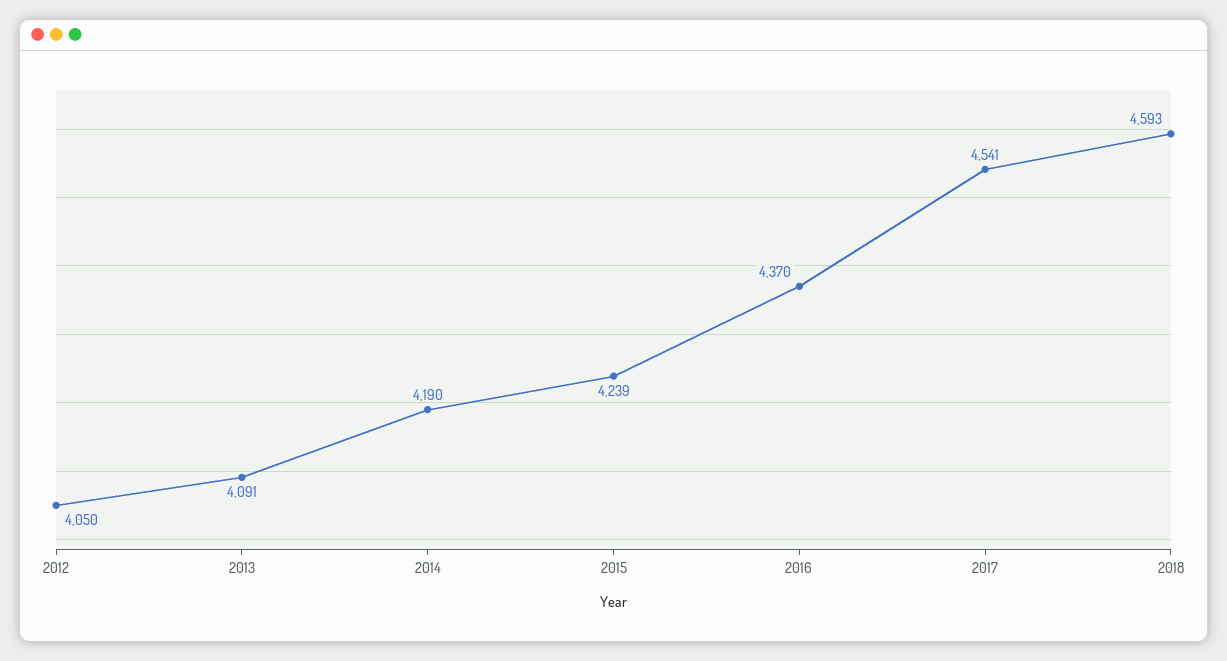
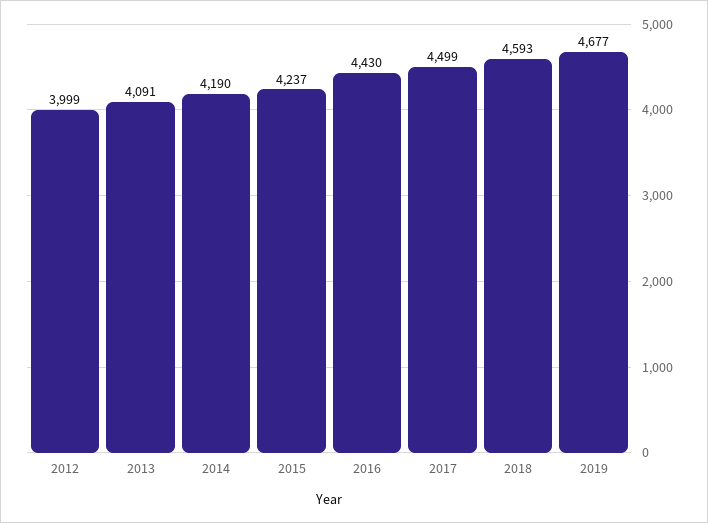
2012: 4050 -> 3999
2015: 4239 -> 4237
2016: 4370 -> 4430
2017: 4541 -> 4499
2019: none -> 4677

